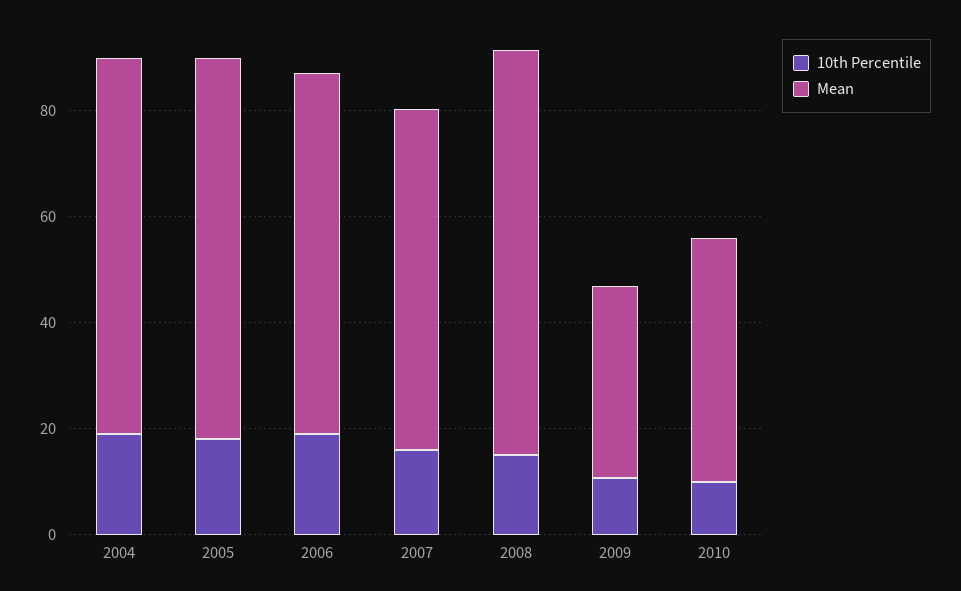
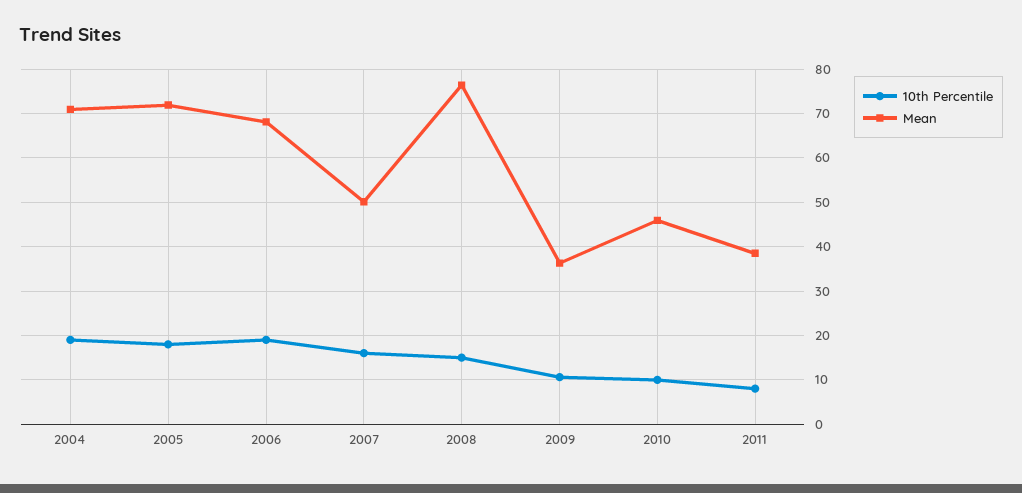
Mean, 2007: 65 -> 50
10th Percentile, 2011: none -> 8
Mean, 2011: none -> 38

